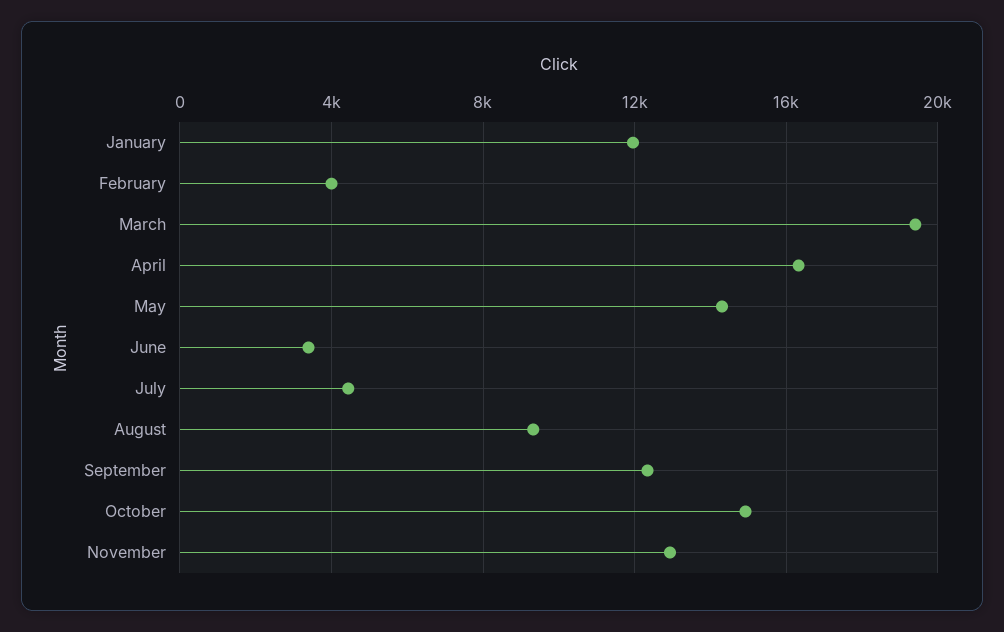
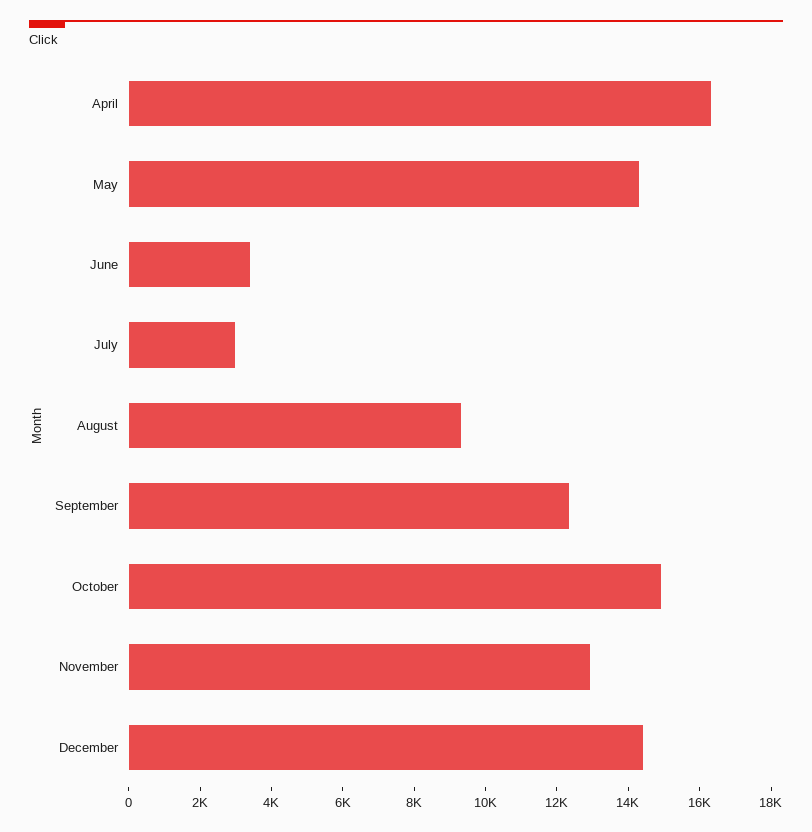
January: 12000 -> none
February: 4000 -> none
March: 19500 -> none
July: 4500 -> 3000
December: none -> 14500

